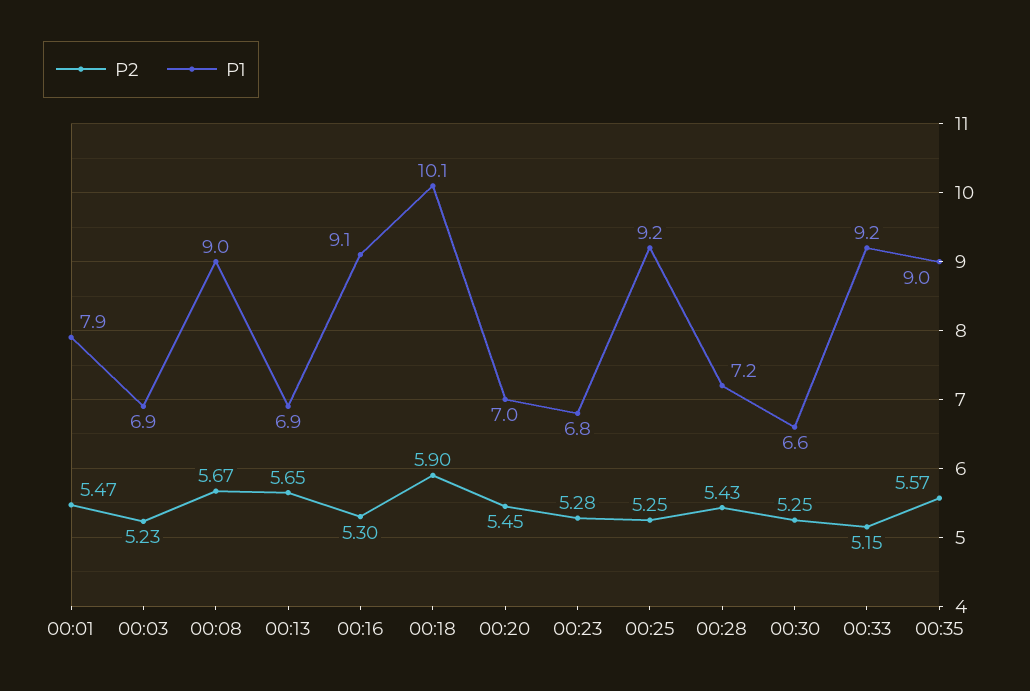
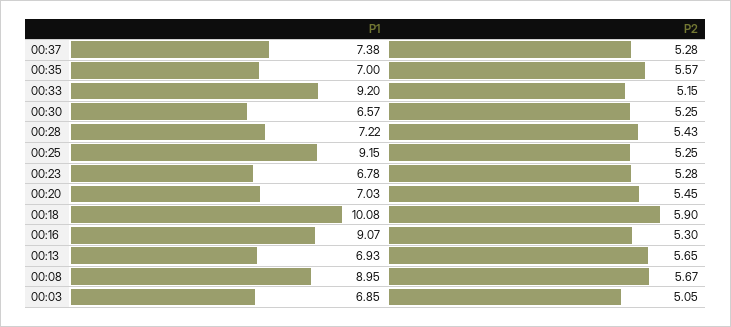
P2, 00:01: 5.47 -> none
P1, 00:01: 7.9 -> none
P2, 00:03: 5.23 -> 5.05
P1, 00:35: 9 -> 7
P1, 00:37: none -> 7.38
P2, 00:37: none -> 5.28

